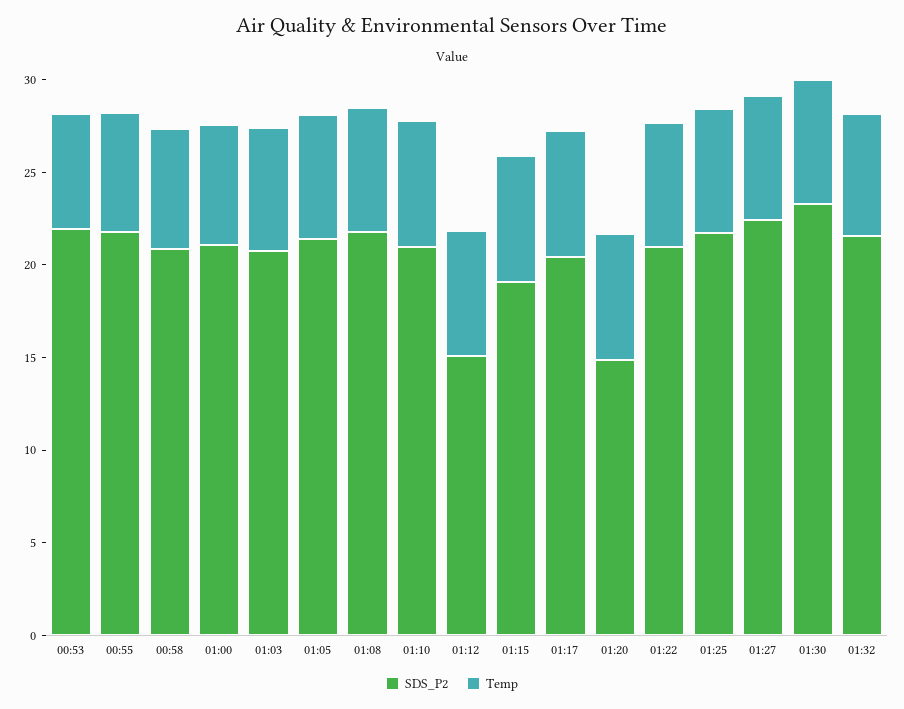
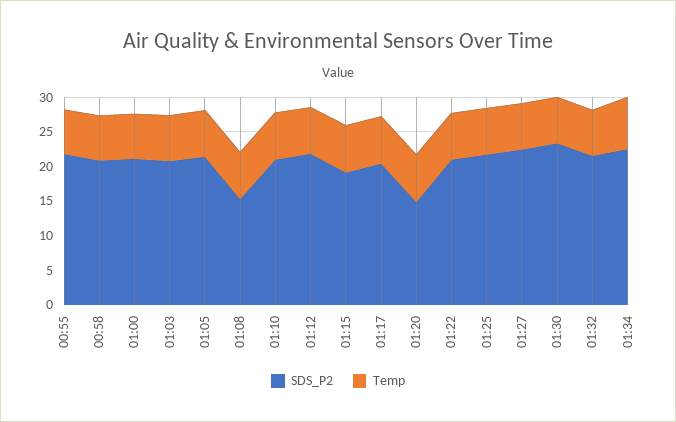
SDS_P2, 00:53: 22 -> none
Temp, 00:53: 6 -> none
SDS_P2, 01:08: 22 -> 15
SDS_P2, 01:12: 15 -> 22.5
SDS_P2, 01:34: none -> 22.5
Temp, 01:34: none -> 7.5

